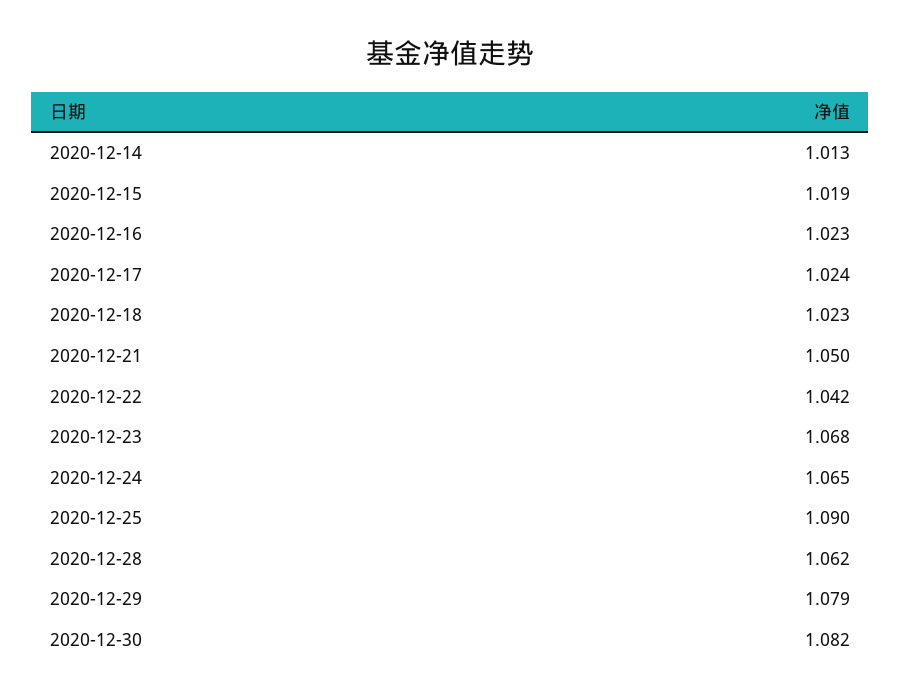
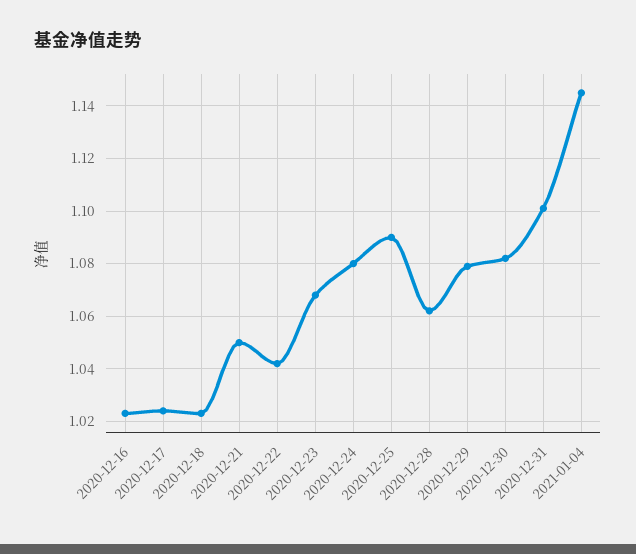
2020-12-14: 1.013 -> none
2020-12-15: 1.019 -> none
2020-12-24: 1.065 -> 1.08
2020-12-31: none -> 1.1
2021-01-04: none -> 1.145

